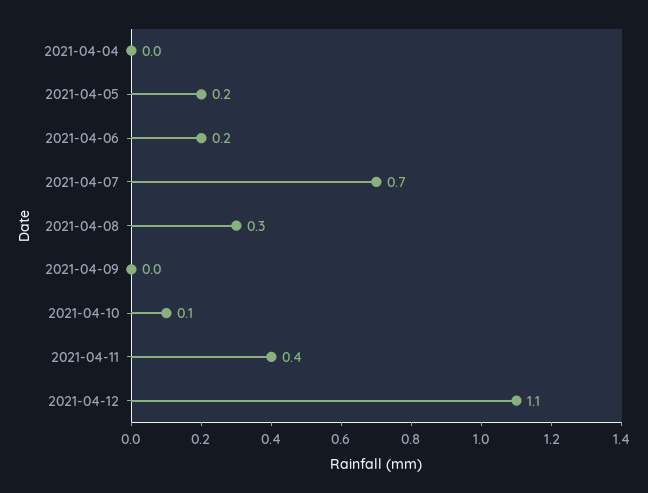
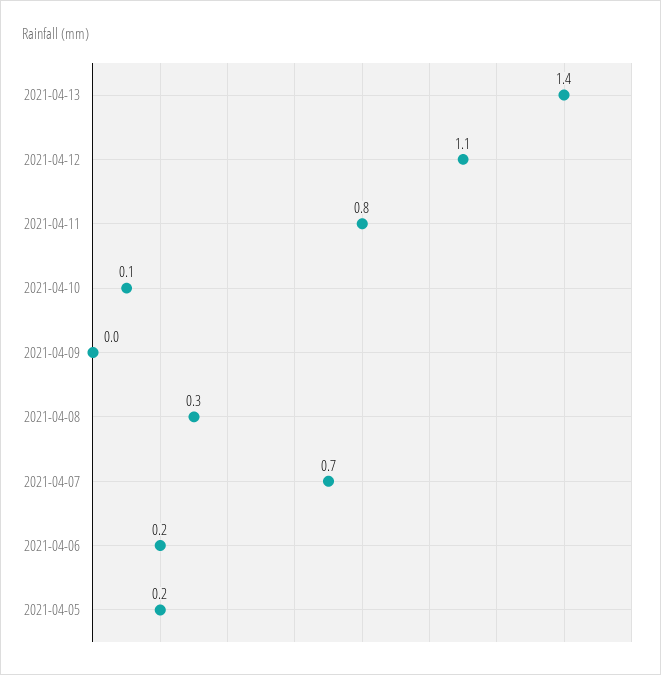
2021-04-04: 0 -> none
2021-04-11: 0.4 -> 0.8
2021-04-13: none -> 1.4

